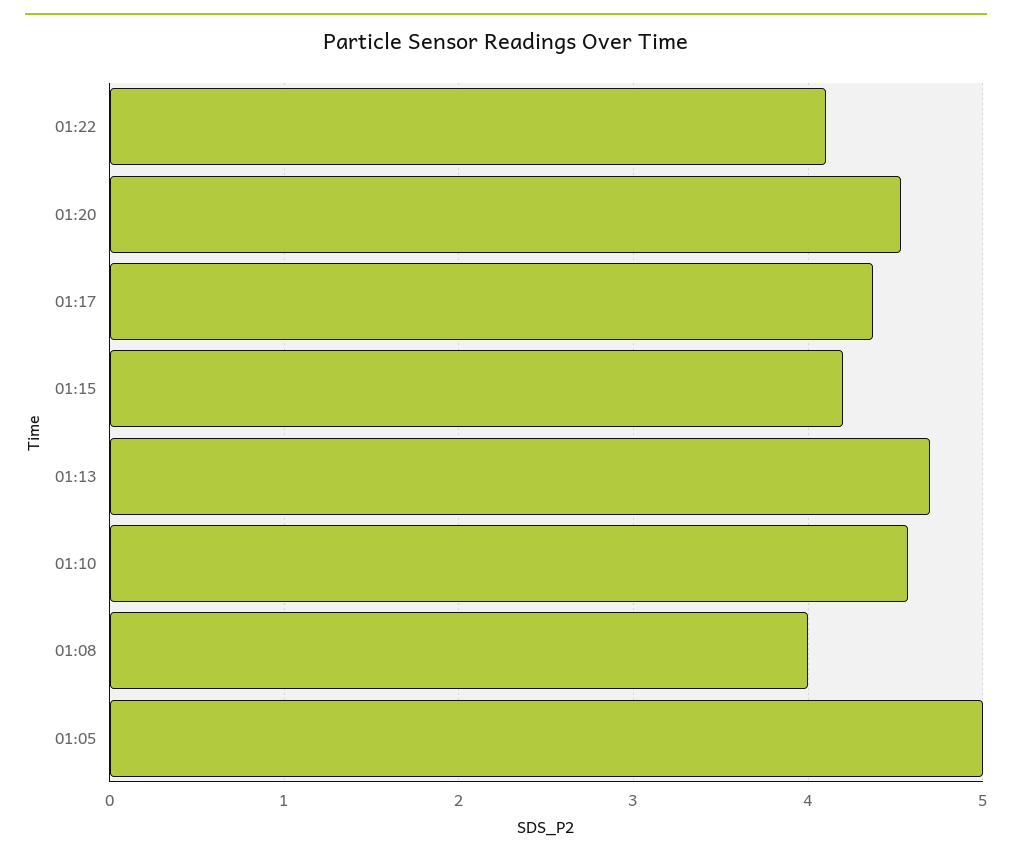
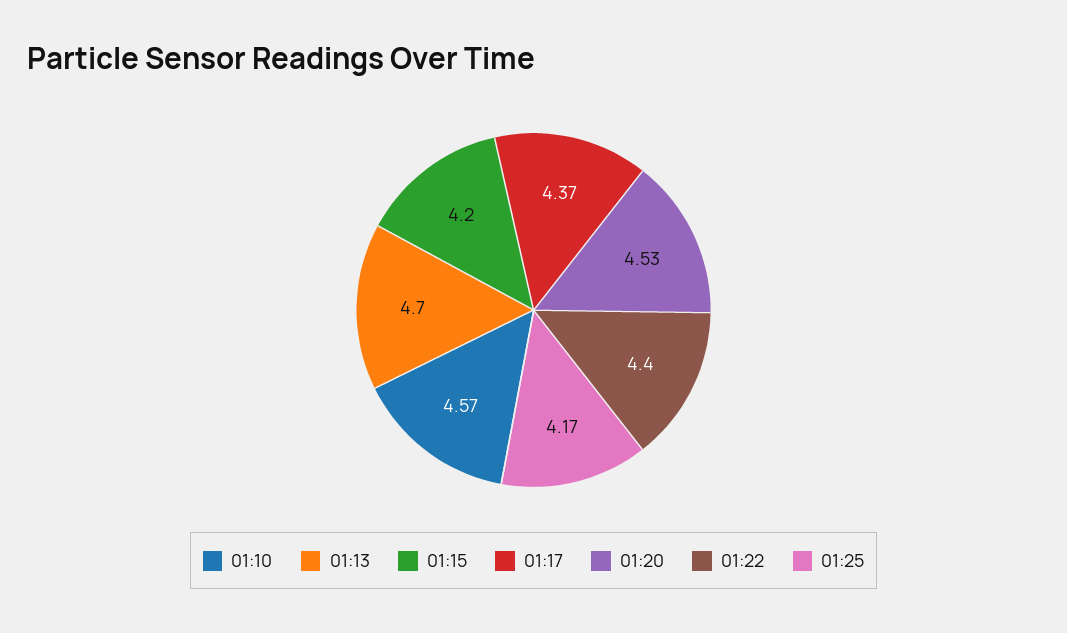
01:22: 4.1 -> 4.4
01:08: 4 -> none
01:05: 5 -> none
01:25: none -> 4.17

